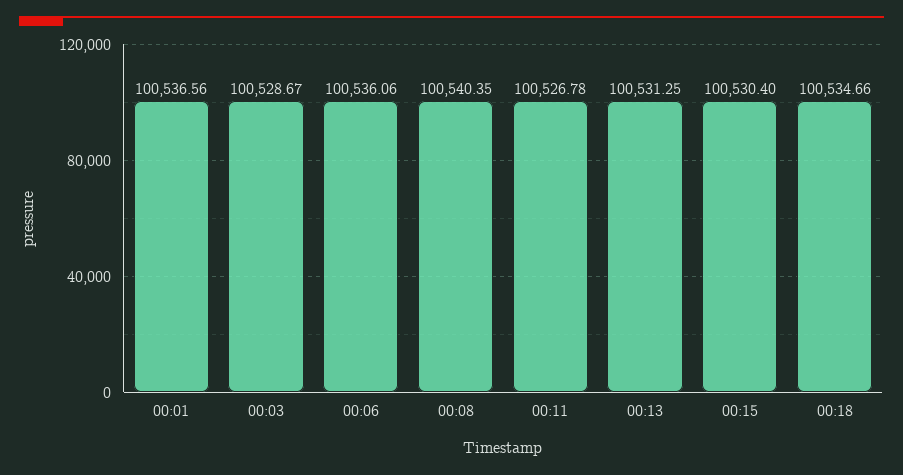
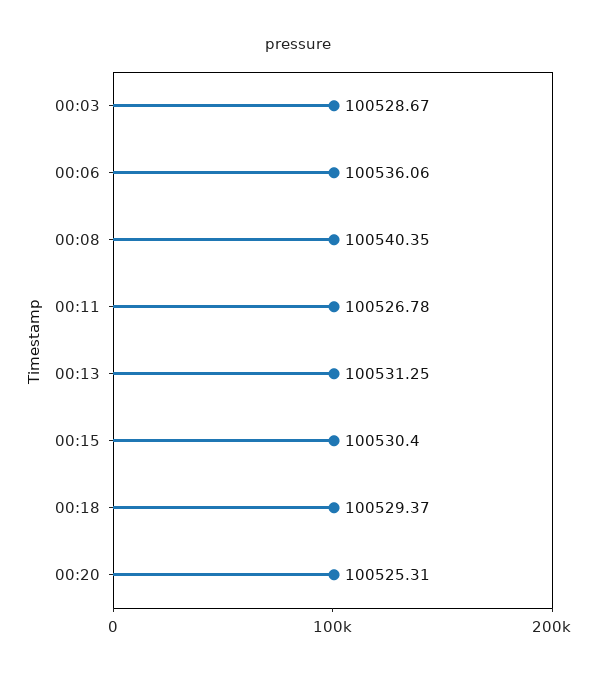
00:01: 100536.56 -> none
00:18: 100534.66 -> 100529.37
00:20: none -> 100525.31

